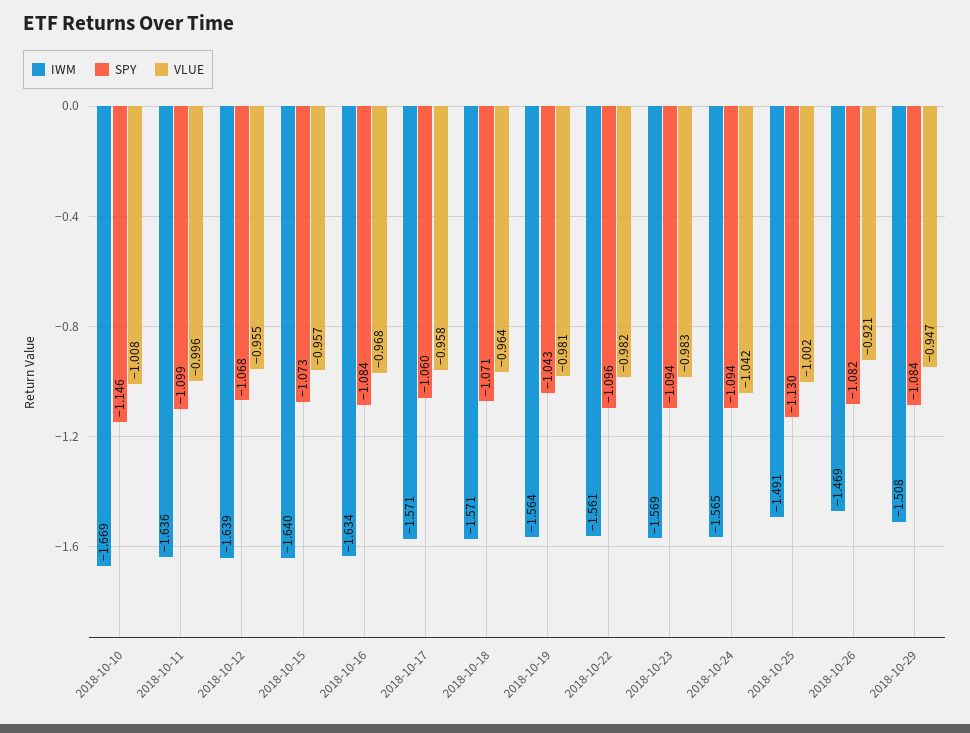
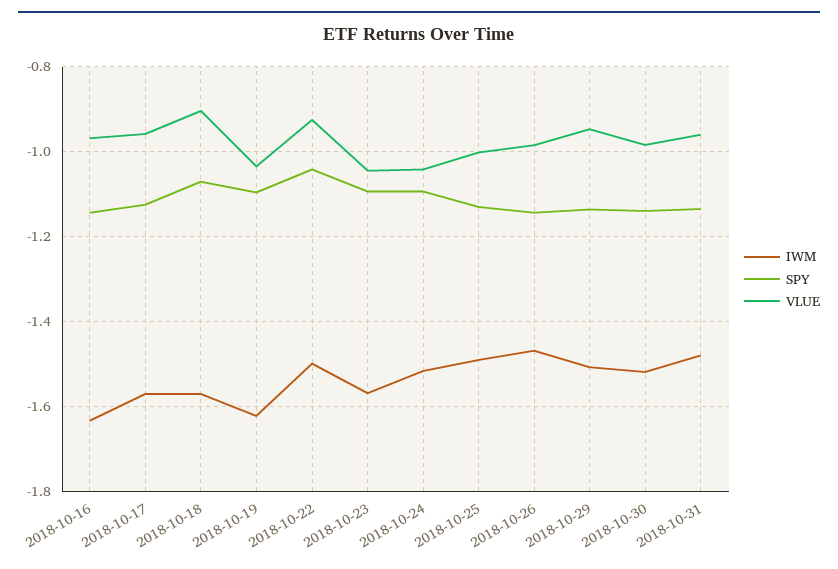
IWM, 2018-10-10: -1.669 -> none
SPY, 2018-10-10: -1.146 -> none
VLUE, 2018-10-10: -1.008 -> none
IWM, 2018-10-11: -1.636 -> none
SPY, 2018-10-11: -1.099 -> none
VLUE, 2018-10-11: -0.996 -> none
IWM, 2018-10-12: -1.639 -> none
SPY, 2018-10-12: -1.068 -> none
VLUE, 2018-10-12: -0.955 -> none
IWM, 2018-10-15: -1.64 -> none
SPY, 2018-10-15: -1.073 -> none
VLUE, 2018-10-15: -0.957 -> none
SPY, 2018-10-16: -1.084 -> -1.14
SPY, 2018-10-17: -1.06 -> -1.12
VLUE, 2018-10-18: -0.964 -> -0.9
IWM, 2018-10-19: -1.564 -> -1.62
SPY, 2018-10-19: -1.043 -> -1.1
VLUE, 2018-10-19: -0.981 -> -1.04
IWM, 2018-10-22: -1.561 -> -1.5
SPY, 2018-10-22: -1.096 -> -1.04
VLUE, 2018-10-22: -0.982 -> -0.92
VLUE, 2018-10-23: -0.983 -> -1.04
IWM, 2018-10-24: -1.565 -> -1.52
SPY, 2018-10-26: -1.082 -> -1.14
VLUE, 2018-10-26: -0.921 -> -0.98
SPY, 2018-10-29: -1.084 -> -1.14
IWM, 2018-10-30: none -> -1.52
SPY, 2018-10-30: none -> -1.14
VLUE, 2018-10-30: none -> -0.98
IWM, 2018-10-31: none -> -1.48
SPY, 2018-10-31: none -> -1.14
VLUE, 2018-10-31: none -> -0.96

